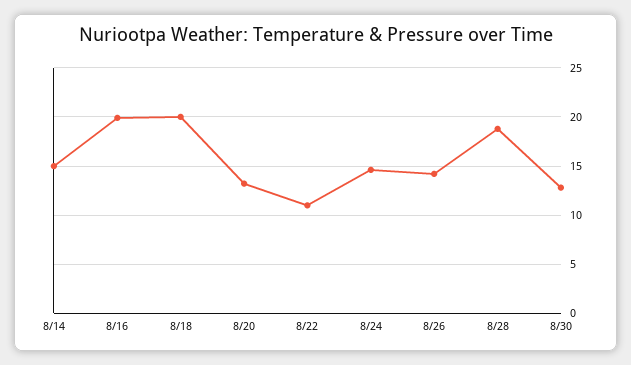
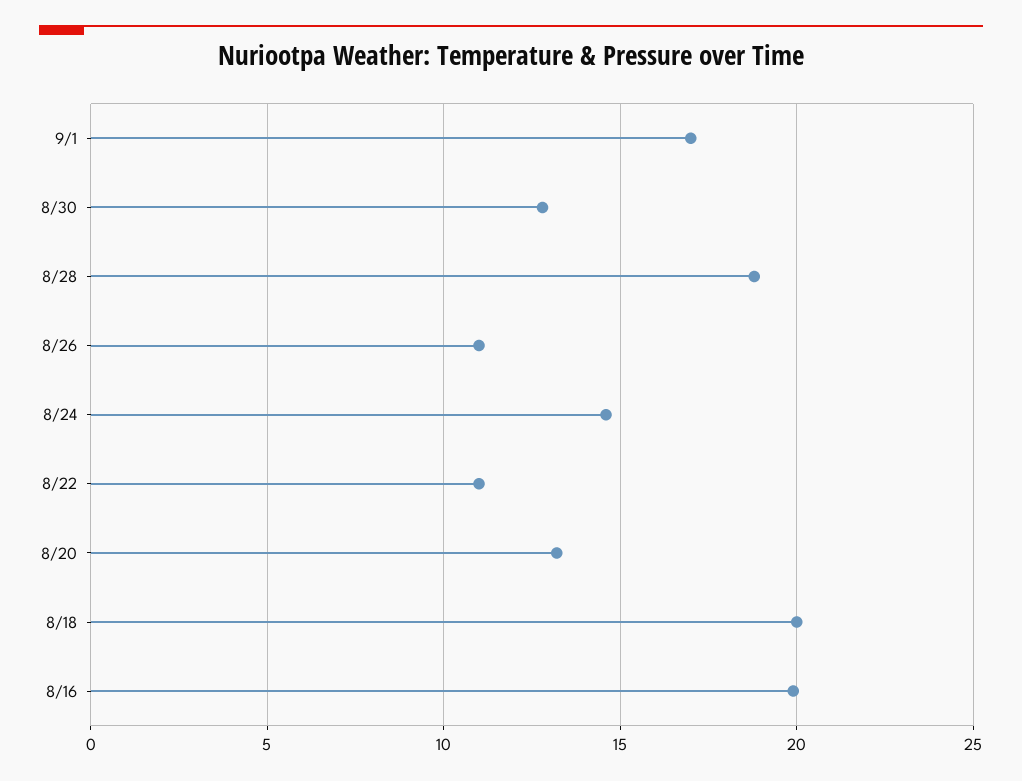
8/14: 15 -> none
8/26: 14 -> 11
9/1: none -> 17

